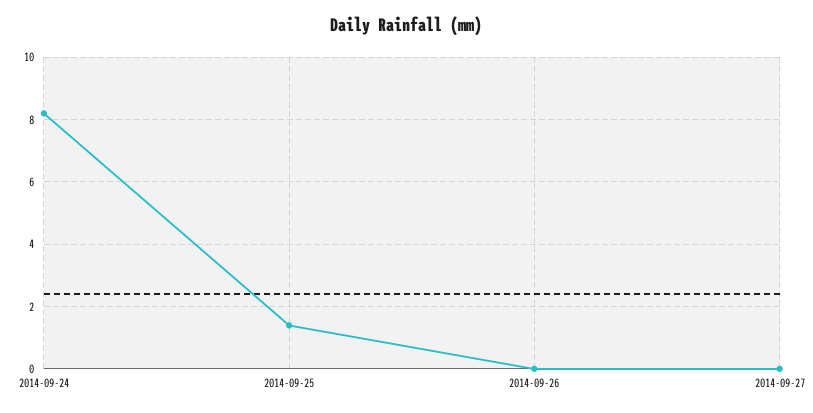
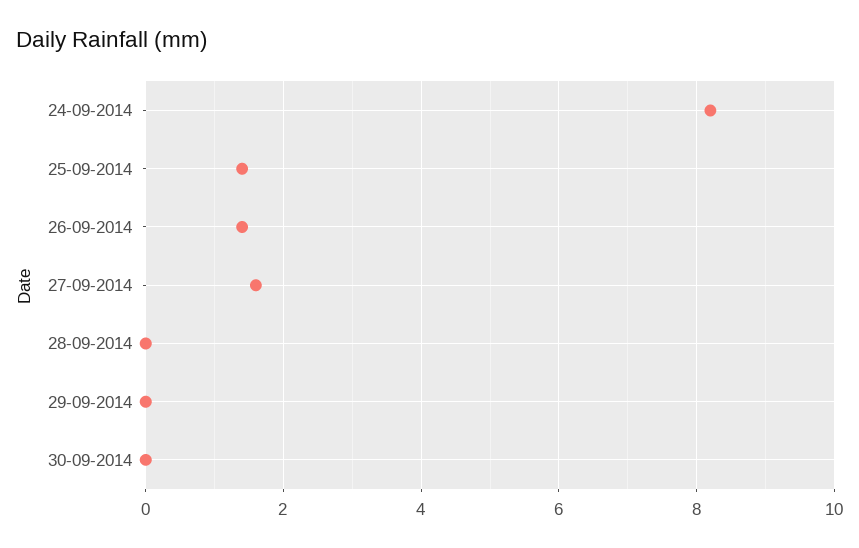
2014-09-26: 0 -> 1.5
2014-09-27: 0 -> 1.5
28-09-2014: none -> 0
29-09-2014: none -> 0
30-09-2014: none -> 0

